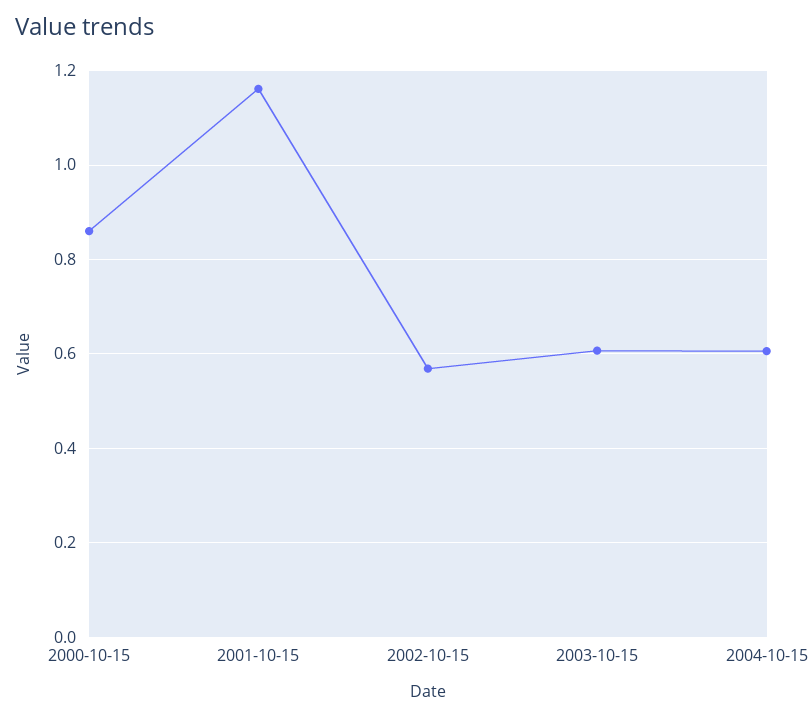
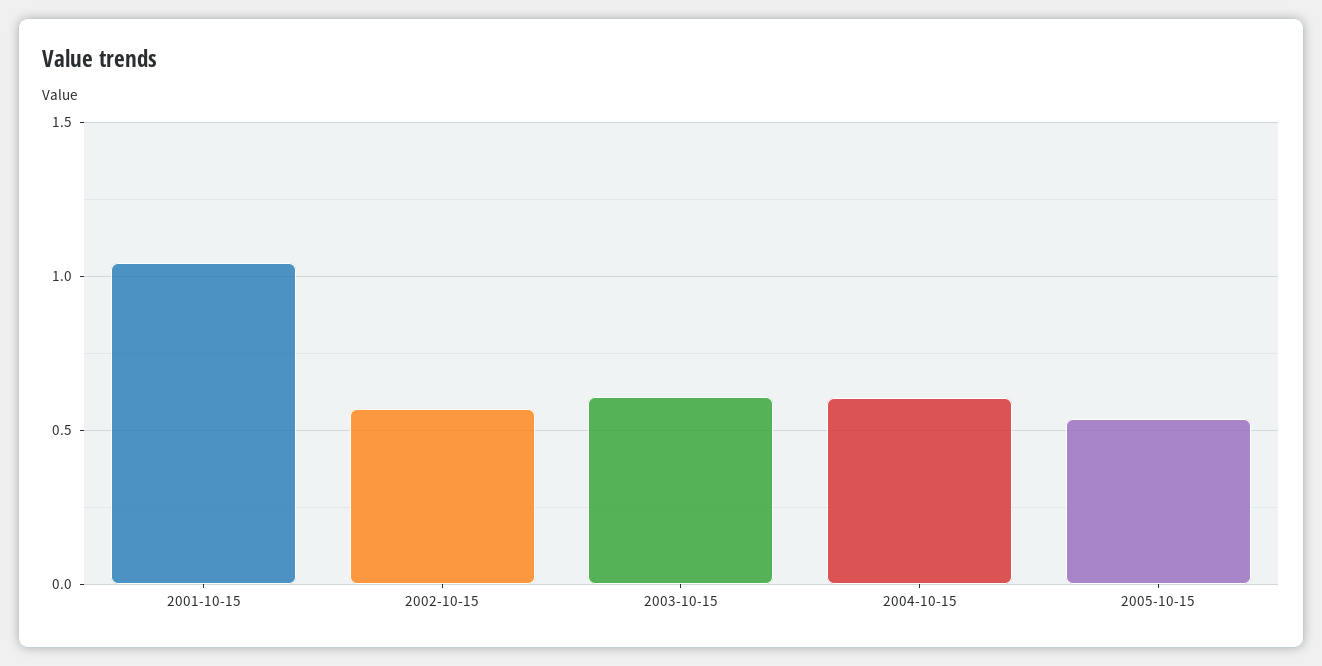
2000-10-15: 0.86 -> none
2001-10-15: 1.16 -> 1.05
2005-10-15: none -> 0.55

